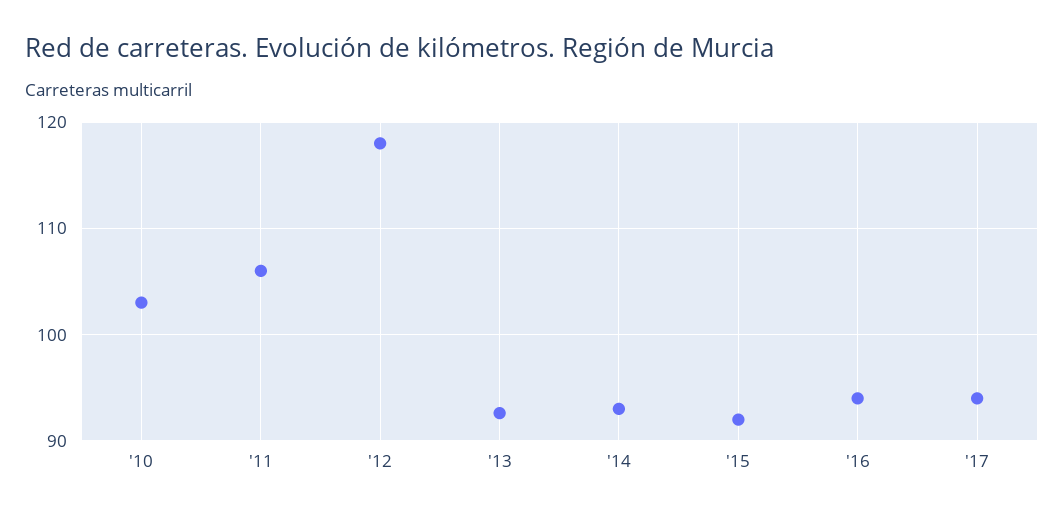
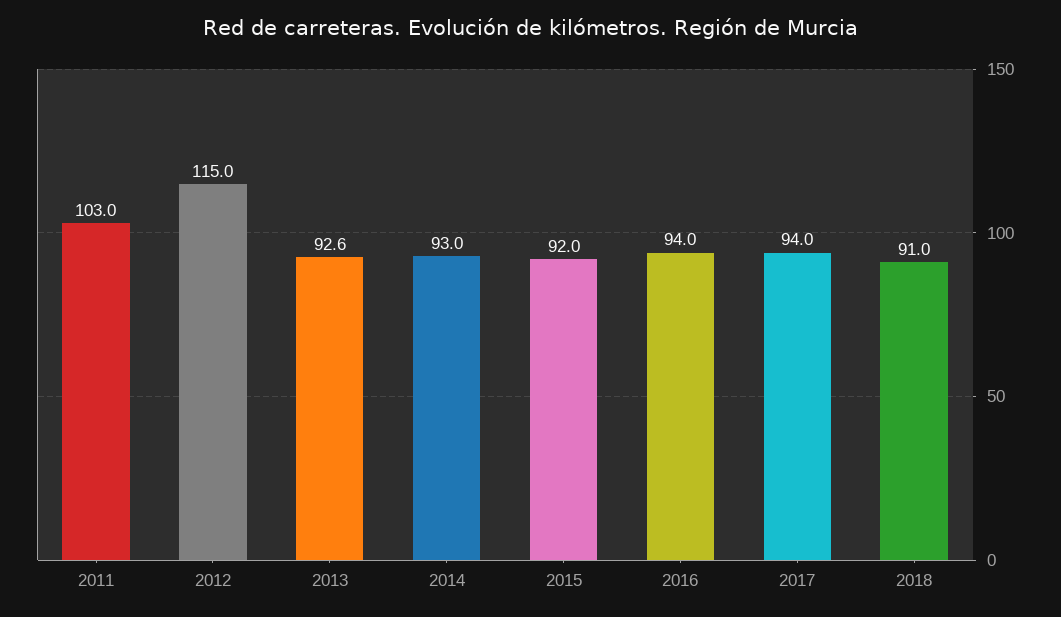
'10: 103 -> none
'11: 106 -> 103
'12: 118 -> 115
2018: none -> 91

